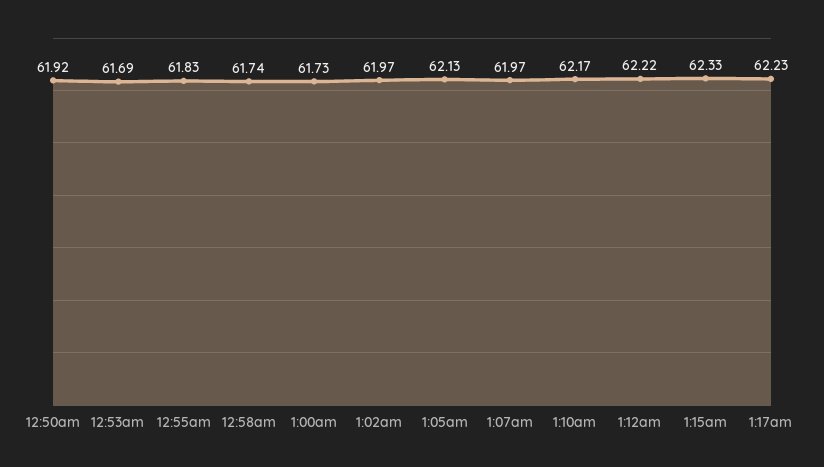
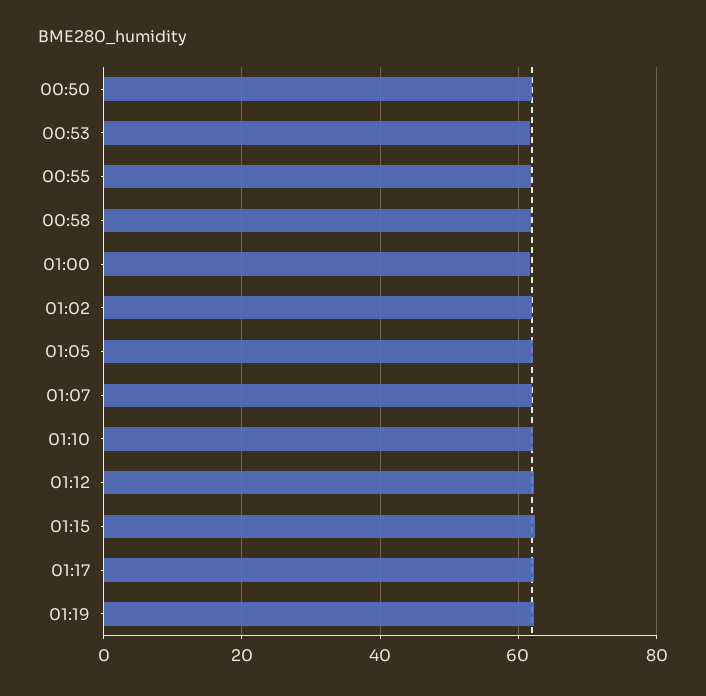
01:19: none -> 62

